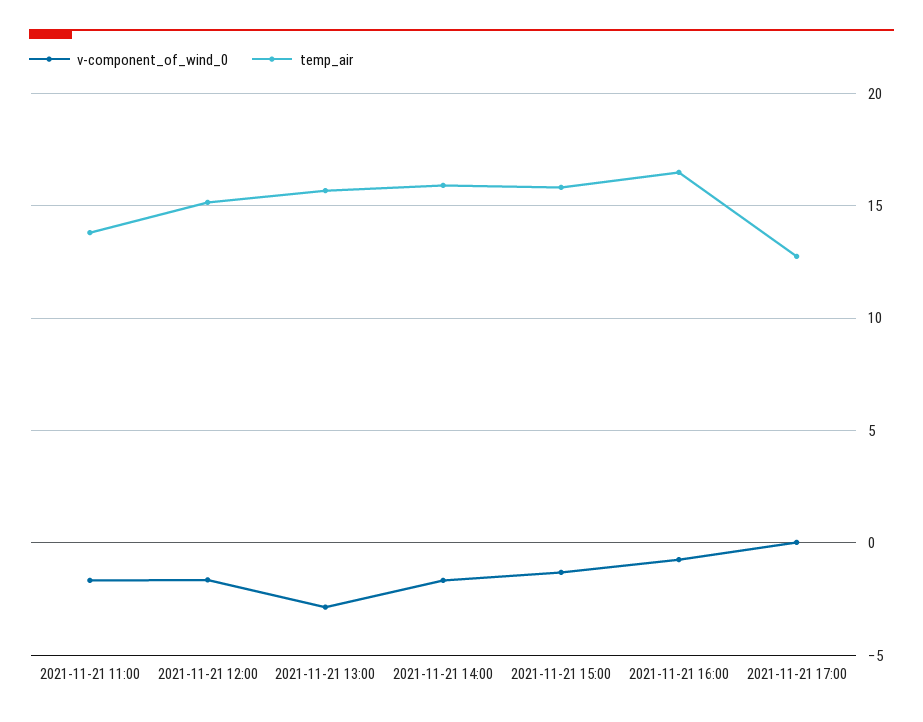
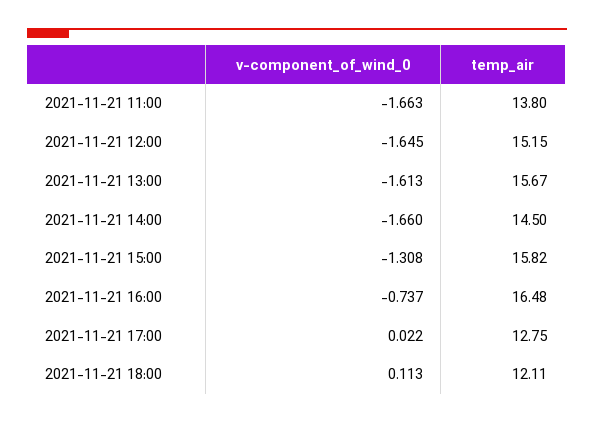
v-component_of_wind_0, 2021-11-21 13:00: -3 -> -1.613
temp_air, 2021-11-21 14:00: 16 -> 14.5
v-component_of_wind_0, 2021-11-21 18:00: none -> 0.113
temp_air, 2021-11-21 18:00: none -> 12.11

